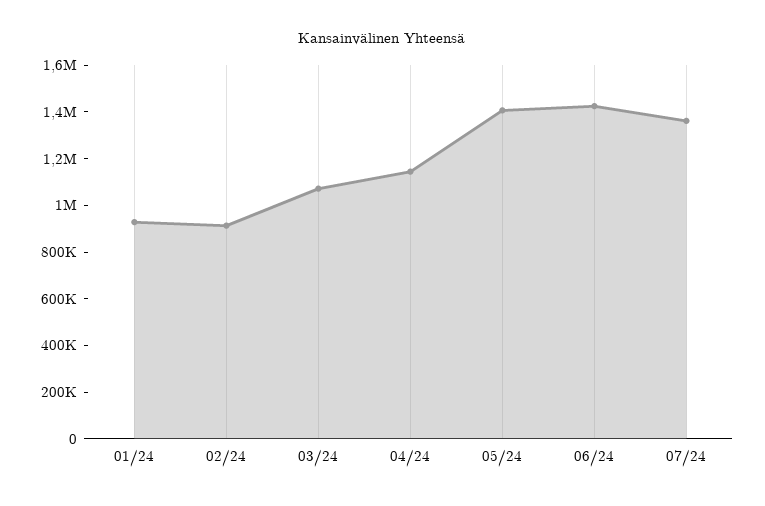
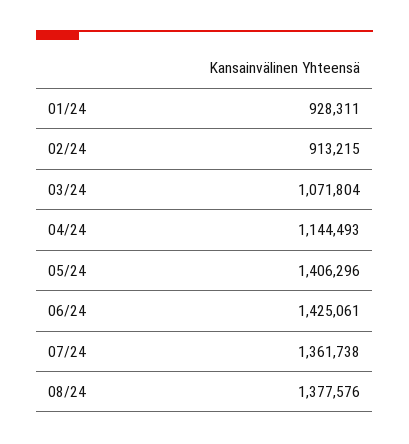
08/24: none -> 1377576

